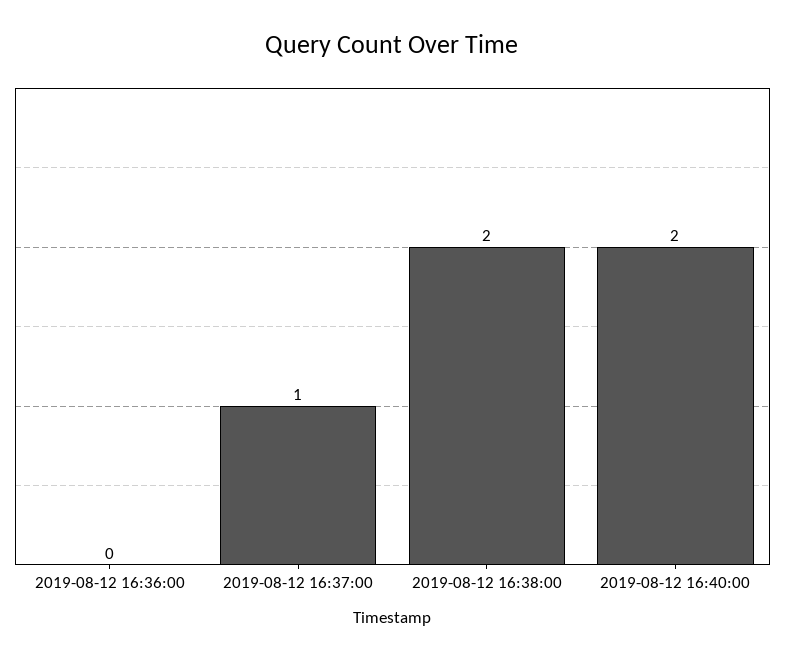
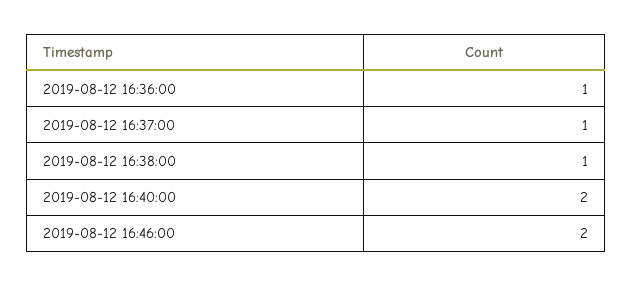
2019-08-12 16:36:00: 0 -> 1
2019-08-12 16:38:00: 2 -> 1
2019-08-12 16:46:00: none -> 2

